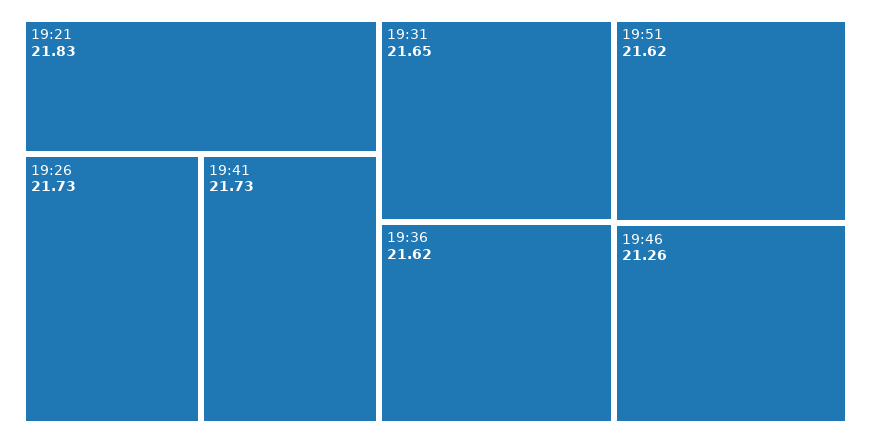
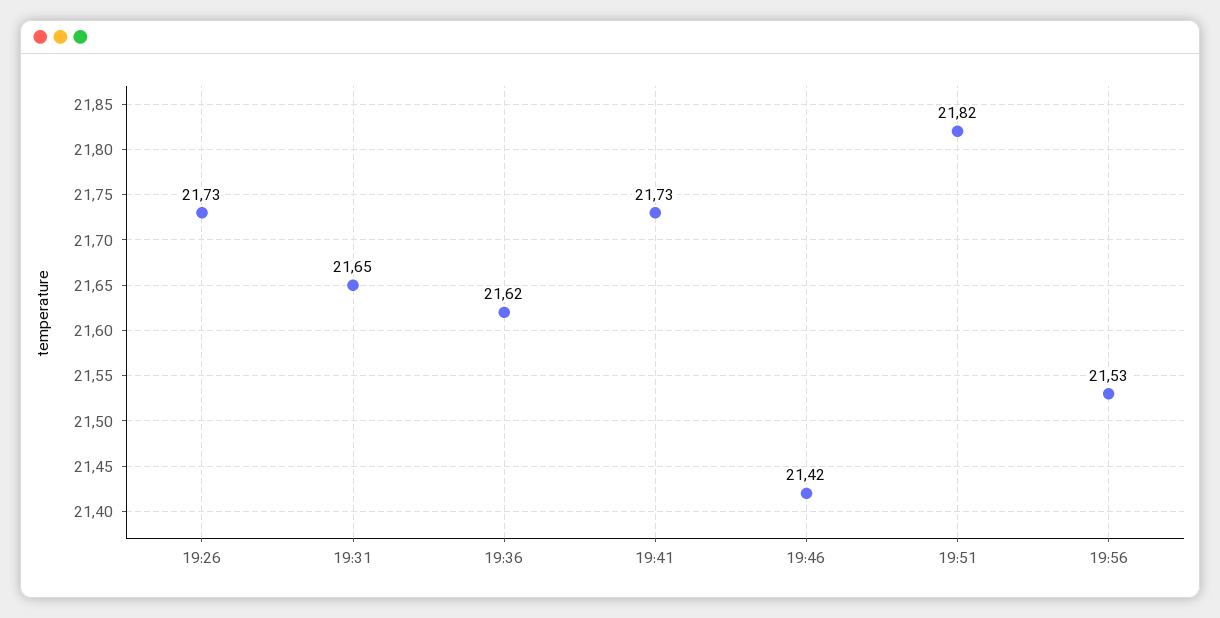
19:21: 21.83 -> none
19:51: 21.62 -> 21.82
19:46: 21.26 -> 21.42
19:56: none -> 21.53

